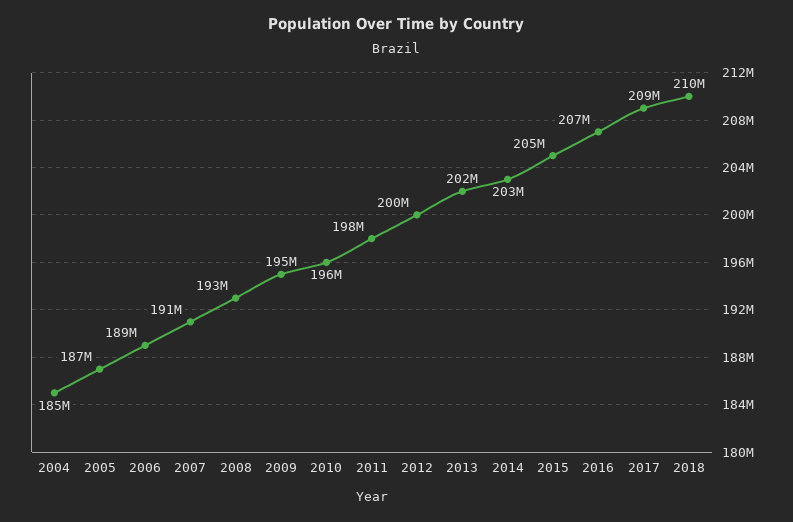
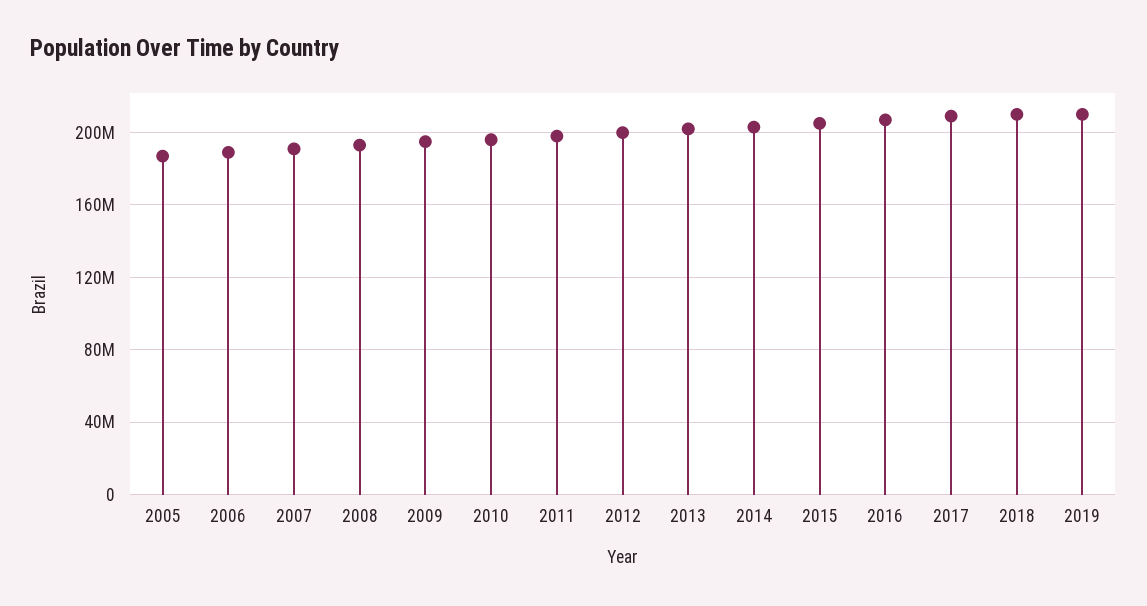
2004: 185000000 -> none
2019: none -> 210000000

